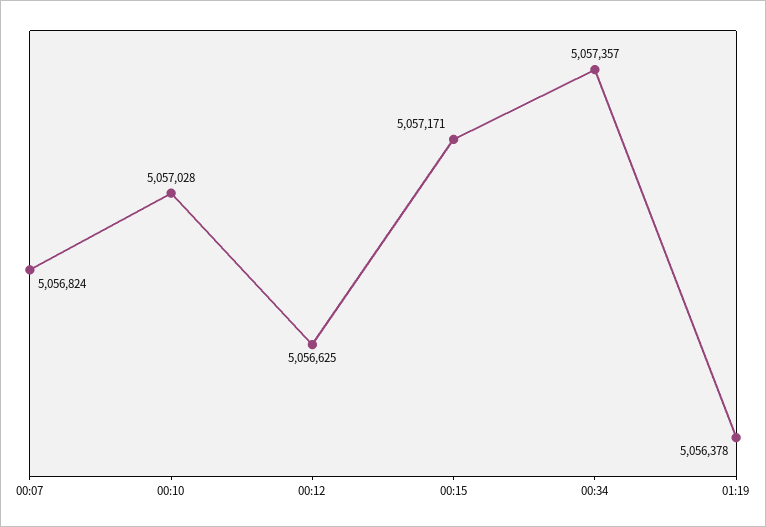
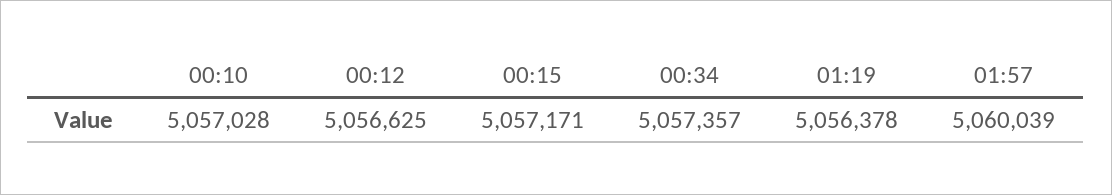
00:07: 5056824 -> none
01:57: none -> 5060039

